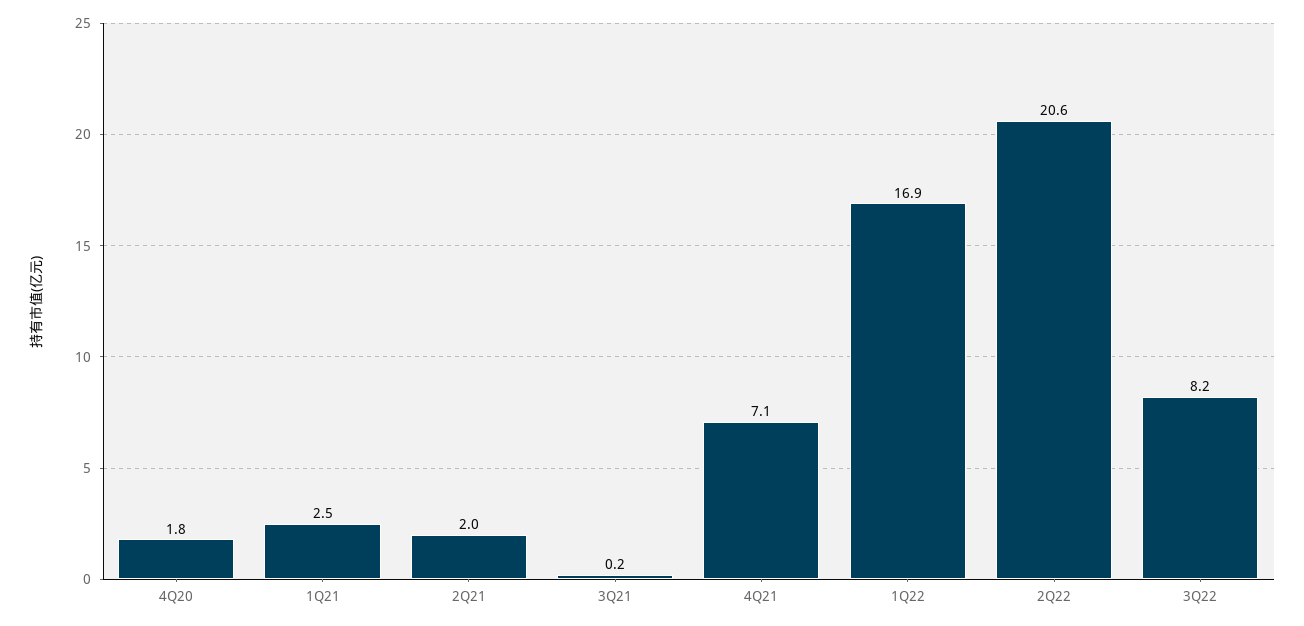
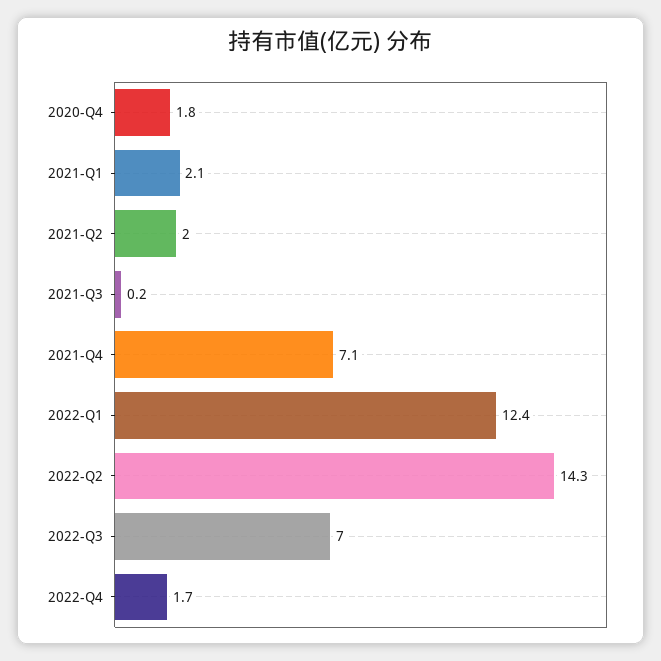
1Q21: 2.5 -> 2.1
1Q22: 16.9 -> 12.4
2Q22: 20.6 -> 14.3
3Q22: 8.2 -> 7
2022-Q4: none -> 1.7

